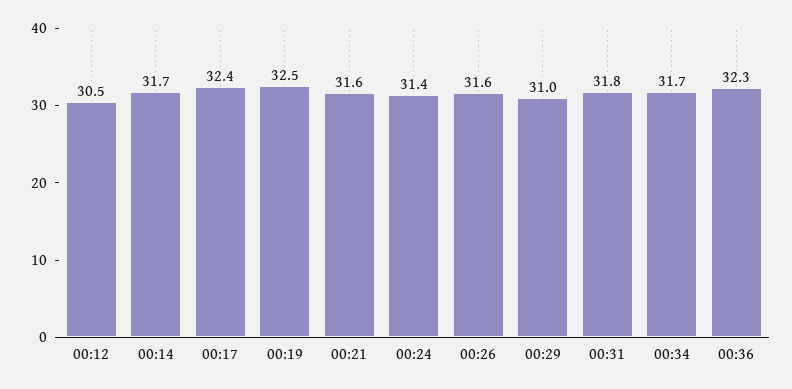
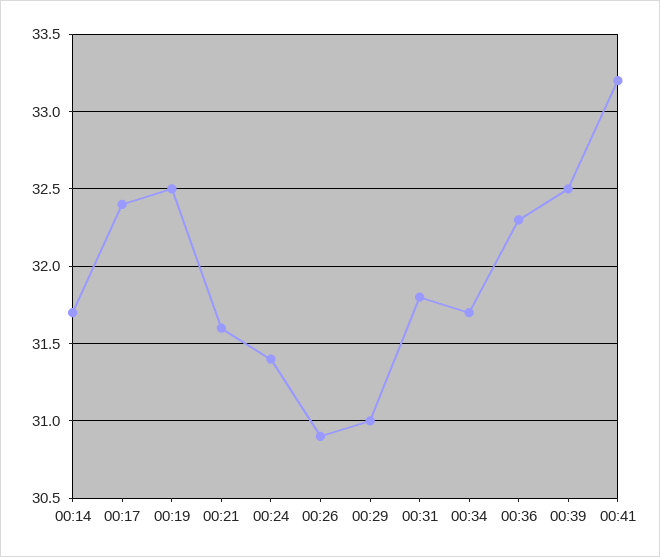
00:12: 30.5 -> none
00:26: 31.6 -> 30.9
00:39: none -> 32.5
00:41: none -> 33.2

